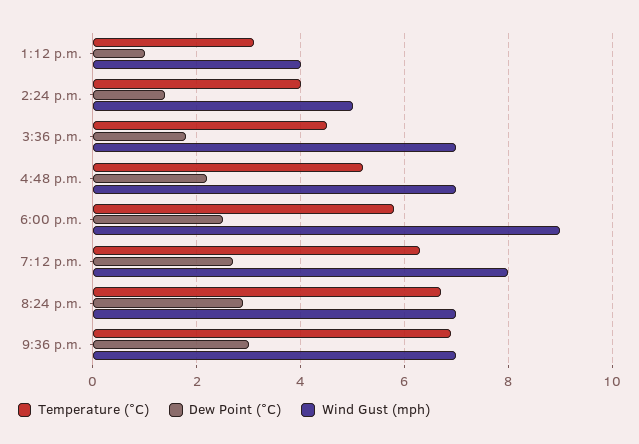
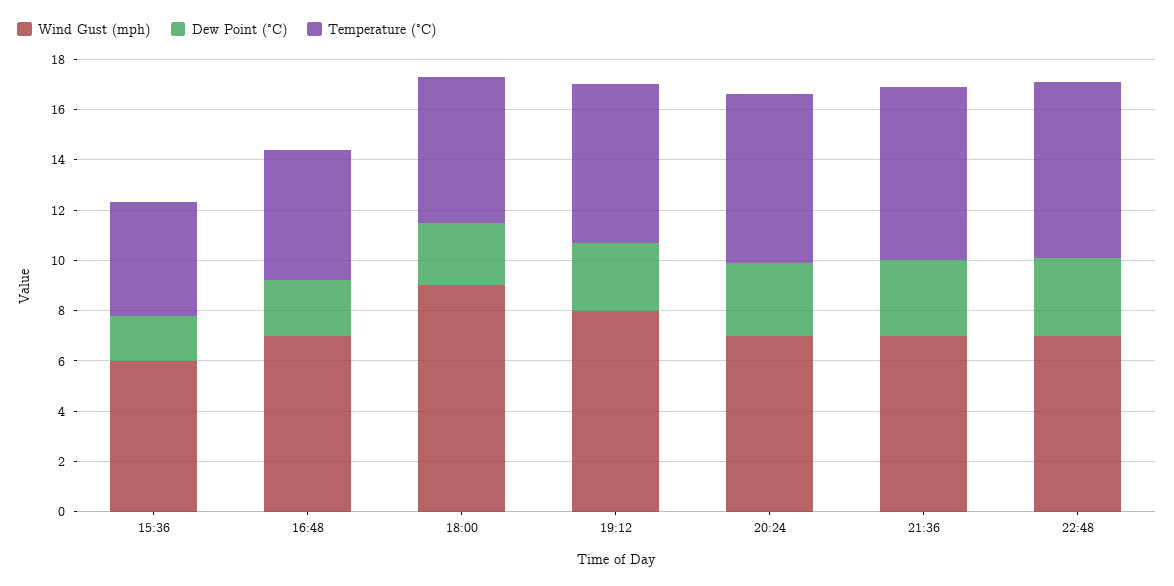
Temperature (°C), 1:12 p.m.: 3 -> none
Dew Point (°C), 1:12 p.m.: 1 -> none
Wind Gust (mph), 1:12 p.m.: 4 -> none
Temperature (°C), 2:24 p.m.: 4 -> none
Dew Point (°C), 2:24 p.m.: 1.5 -> none
Wind Gust (mph), 2:24 p.m.: 5 -> none
Wind Gust (mph), 3:36 p.m.: 7 -> 6
Wind Gust (mph), 22:48: none -> 7
Dew Point (°C), 22:48: none -> 3
Temperature (°C), 22:48: none -> 7

